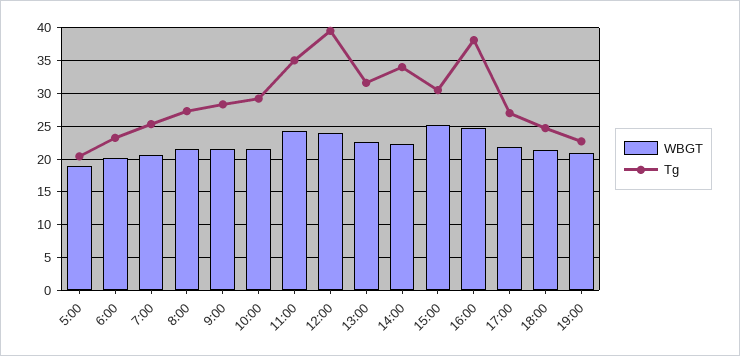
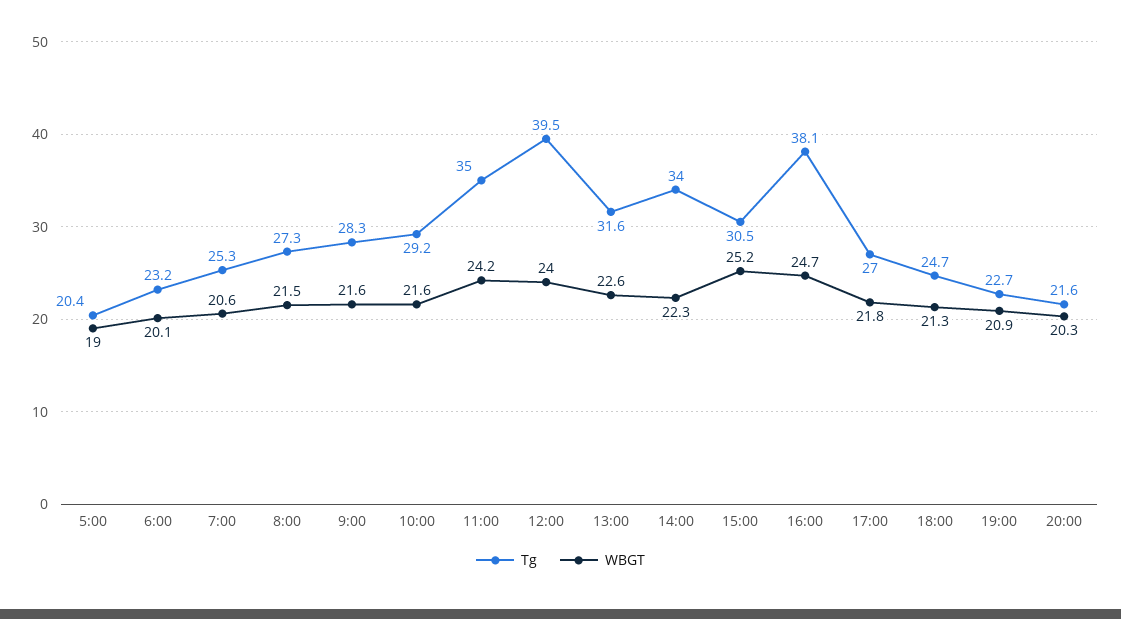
Tg, 20:00: none -> 21.6
WBGT, 20:00: none -> 20.3

